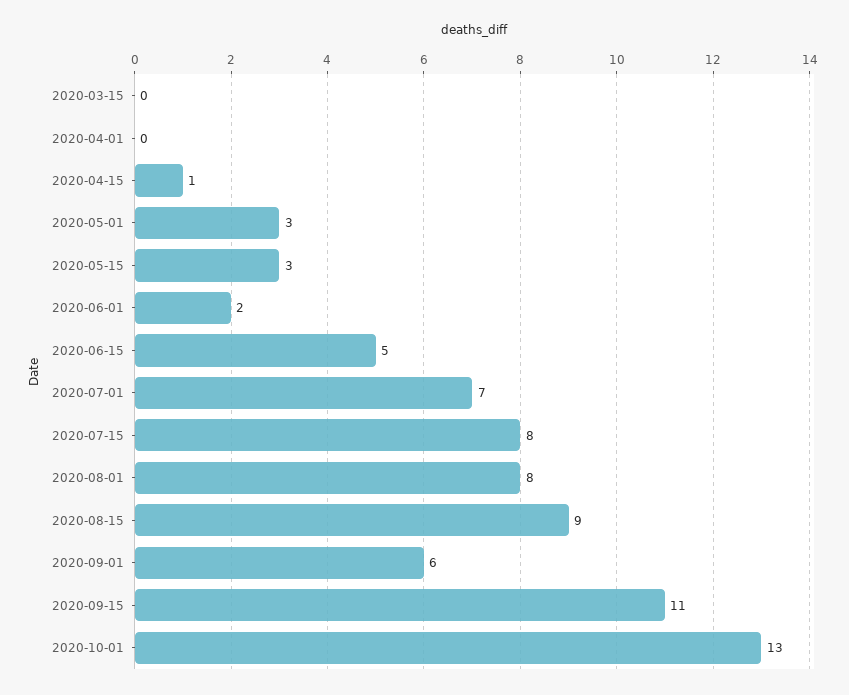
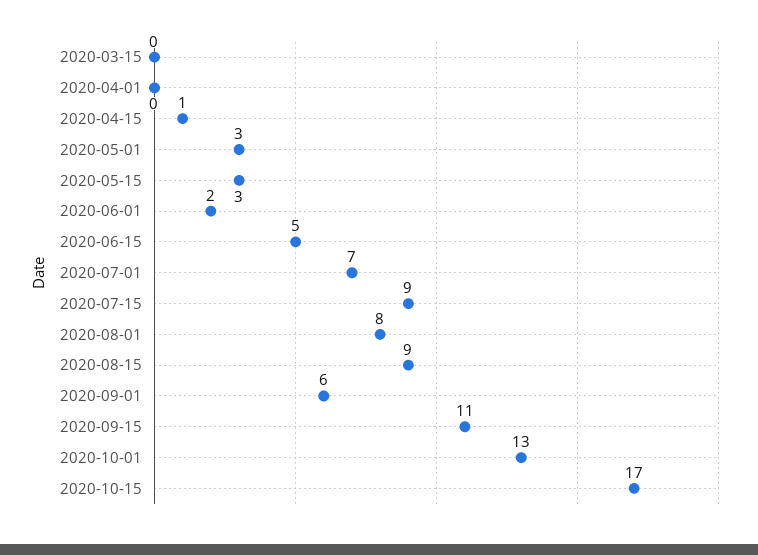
2020-07-15: 8 -> 9
2020-10-15: none -> 17

